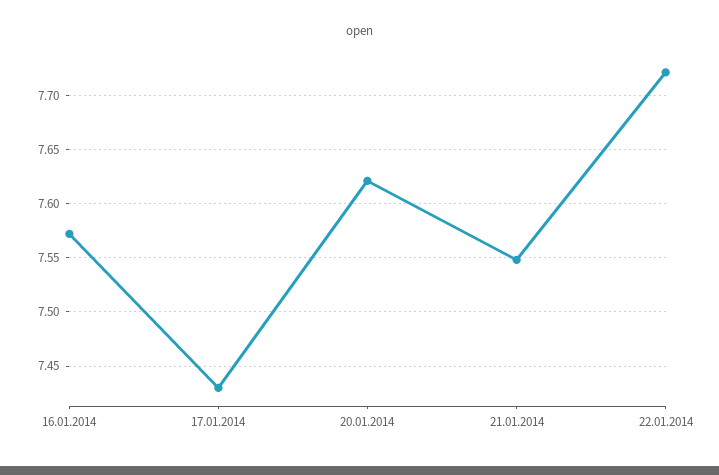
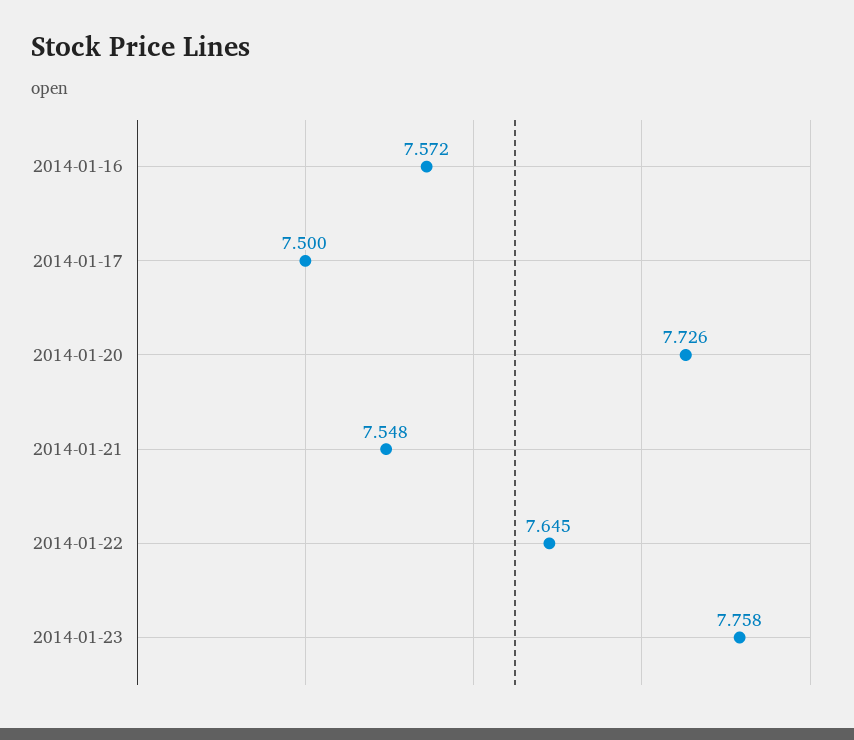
17.01.2014: 7.43 -> 7.5
20.01.2014: 7.62 -> 7.726
22.01.2014: 7.72 -> 7.645
2014-01-23: none -> 7.758

